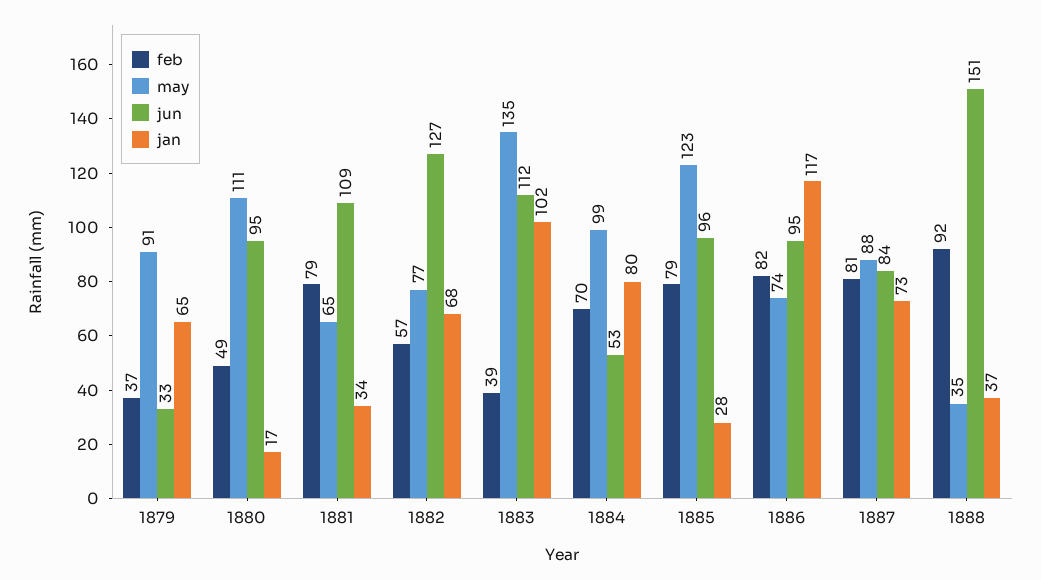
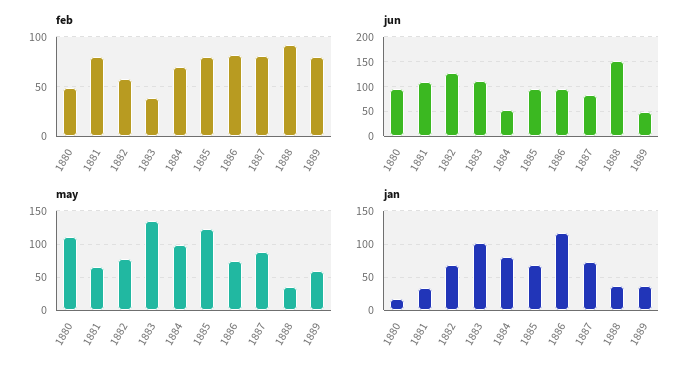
feb, 1879: 37 -> none
may, 1879: 91 -> none
jun, 1879: 33 -> none
jan, 1879: 65 -> none
jan, 1885: 28 -> 70
feb, 1889: none -> 80
jun, 1889: none -> 50
may, 1889: none -> 60
jan, 1889: none -> 40

